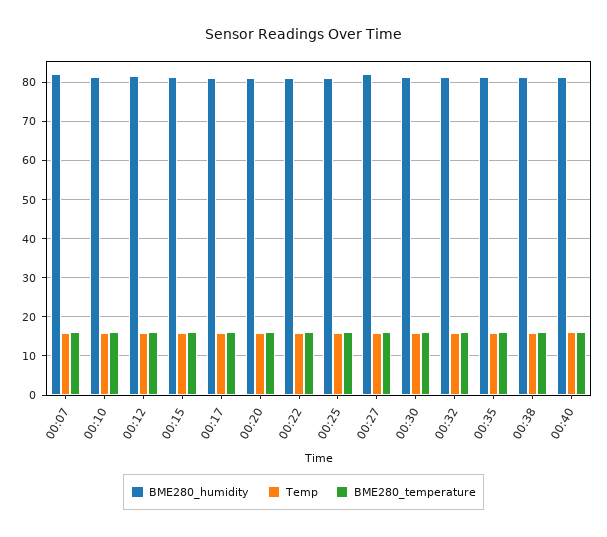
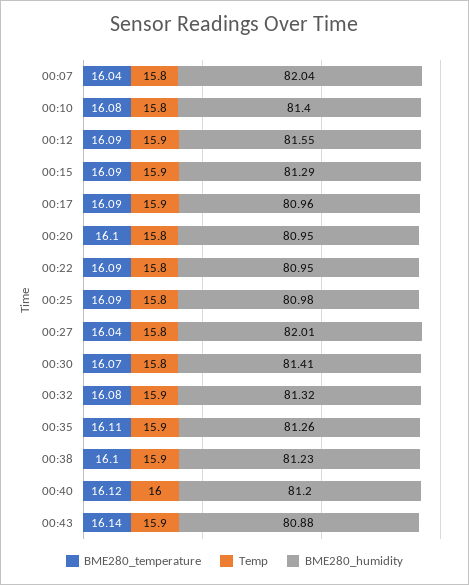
BME280_temperature, 00:43: none -> 16.14
Temp, 00:43: none -> 15.9
BME280_humidity, 00:43: none -> 80.88

